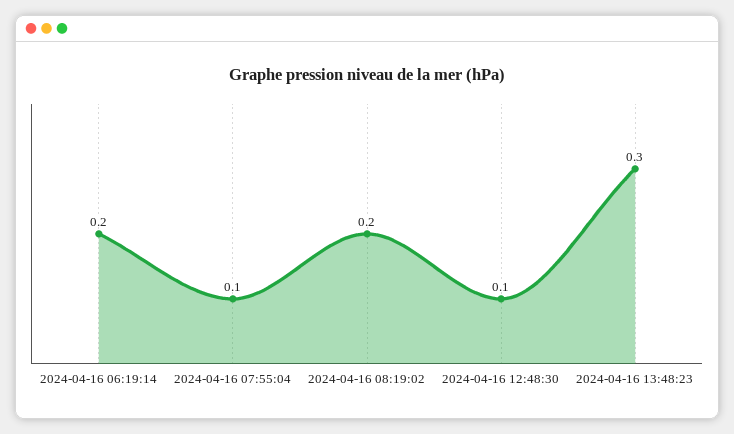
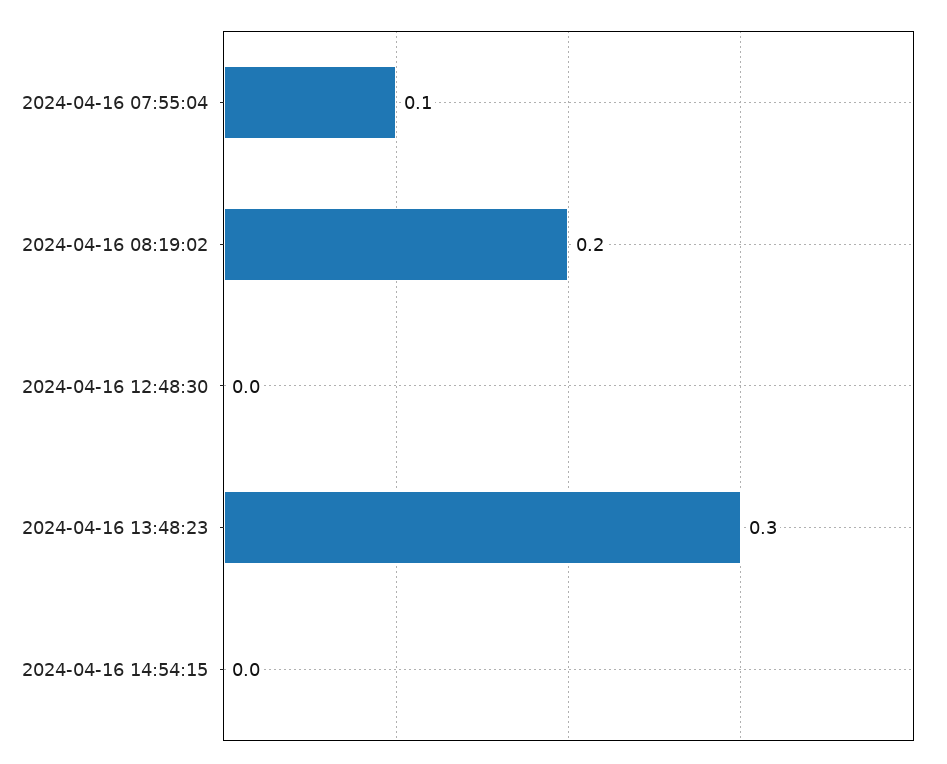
2024-04-16 06:19:14: 0.2 -> none
2024-04-16 12:48:30: 0.1 -> 0
2024-04-16 14:54:15: none -> 0

